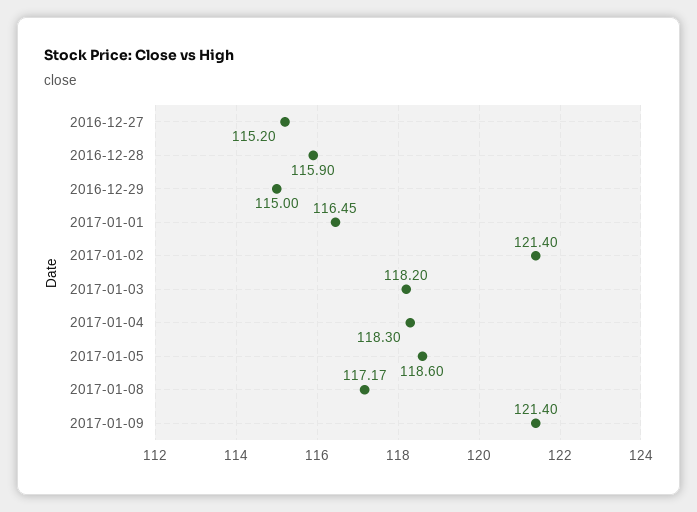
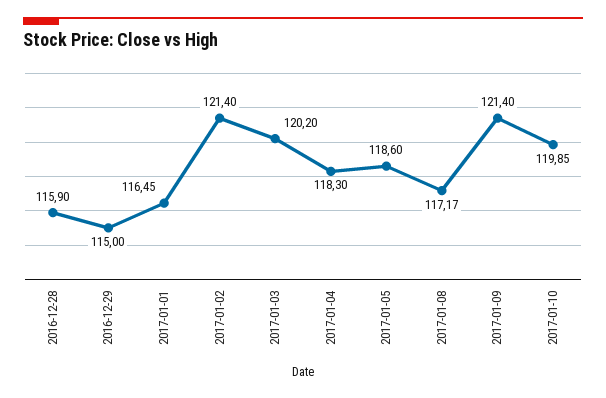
2016-12-27: 115.2 -> none
2017-01-03: 118.2 -> 120.2
2017-01-10: none -> 119.85

